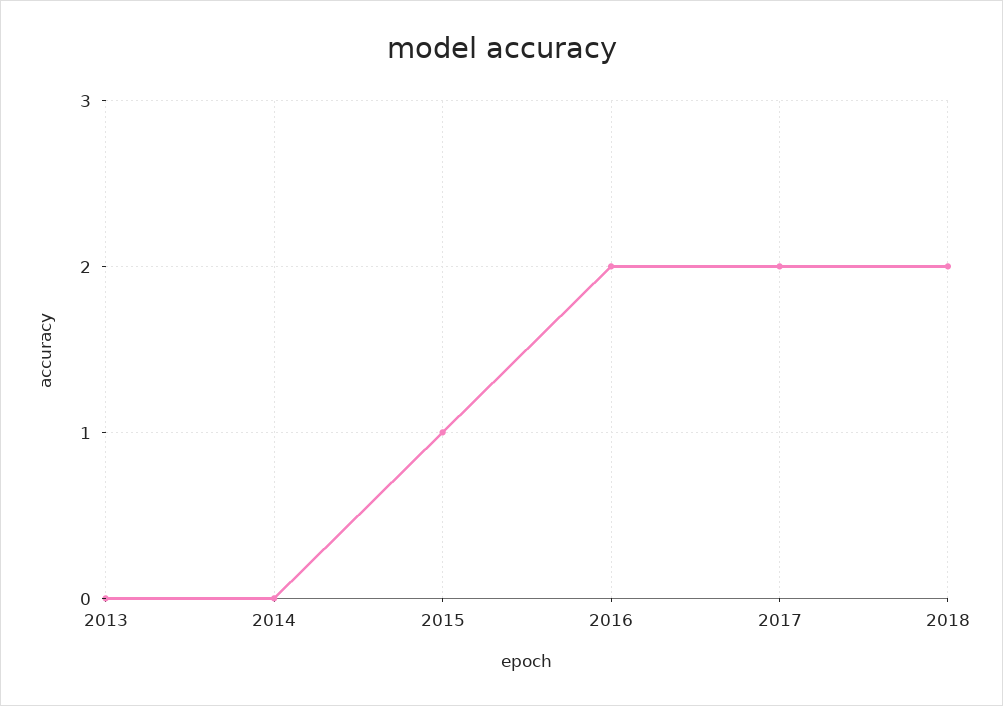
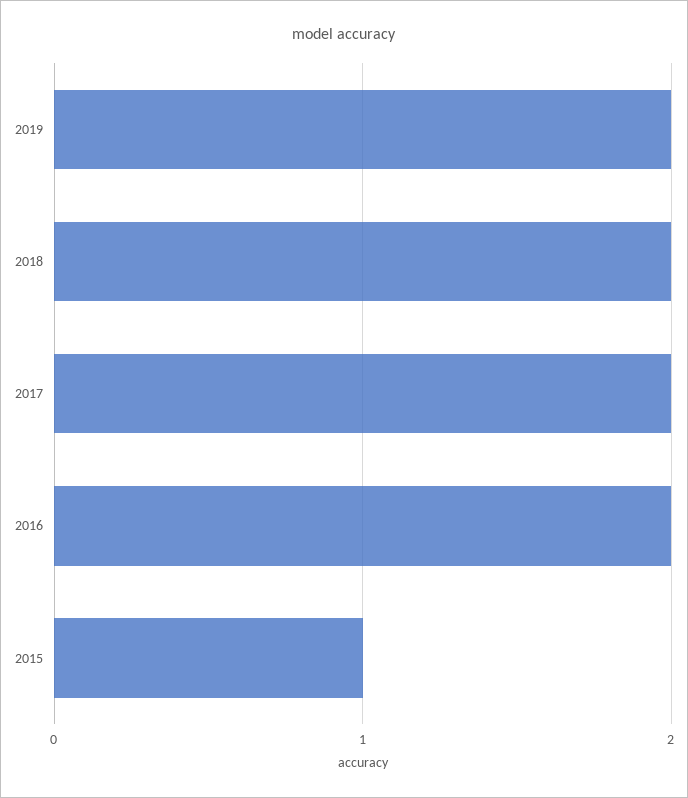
2013: 0 -> none
2014: 0 -> none
2019: none -> 2

